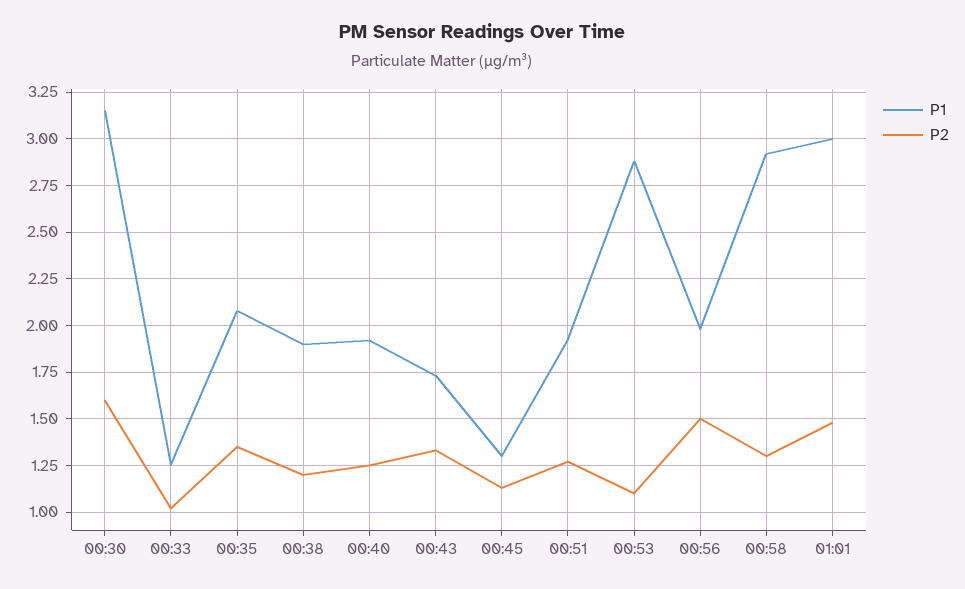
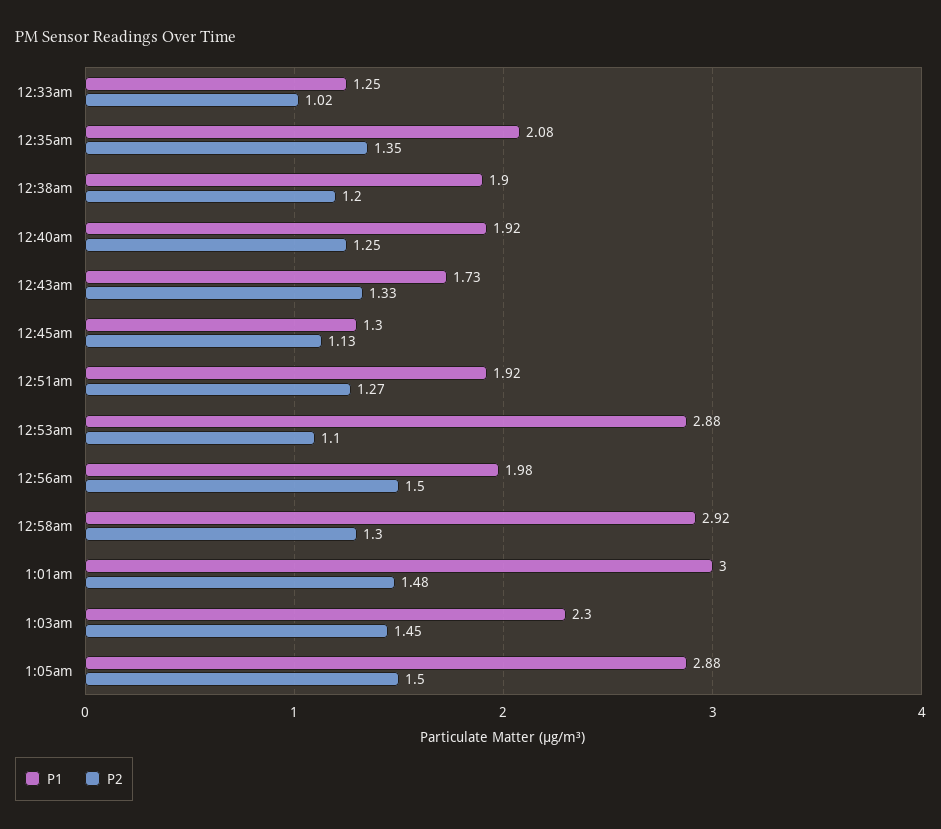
P1, 00:30: 3.15 -> none
P2, 00:30: 1.6 -> none
P1, 1:03am: none -> 2.3
P2, 1:03am: none -> 1.45
P1, 1:05am: none -> 2.88
P2, 1:05am: none -> 1.5

